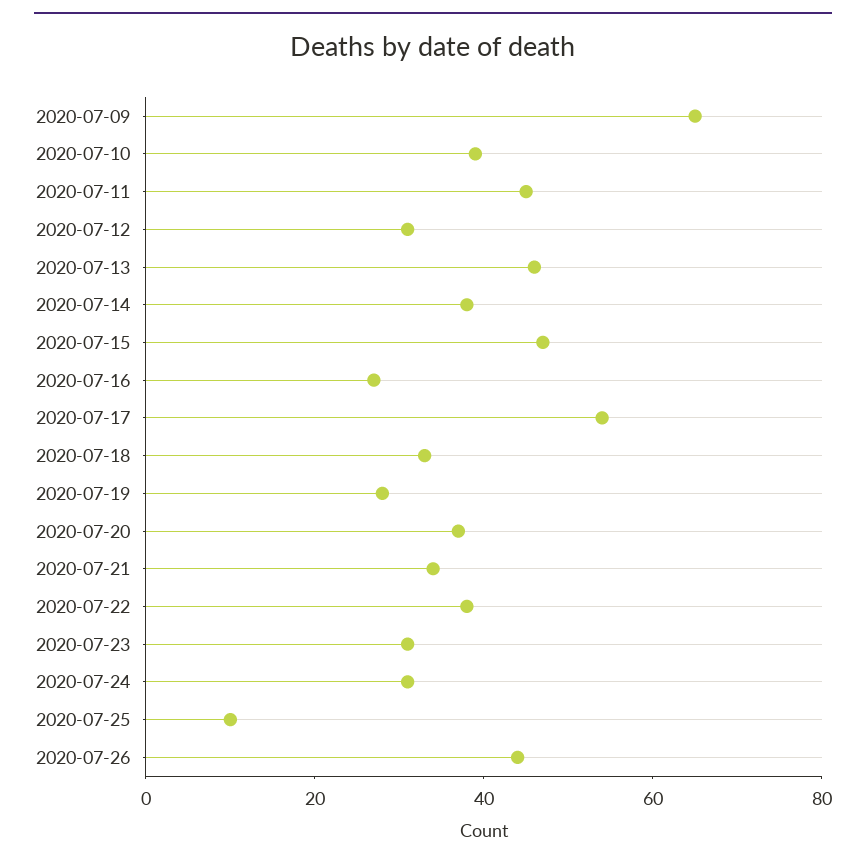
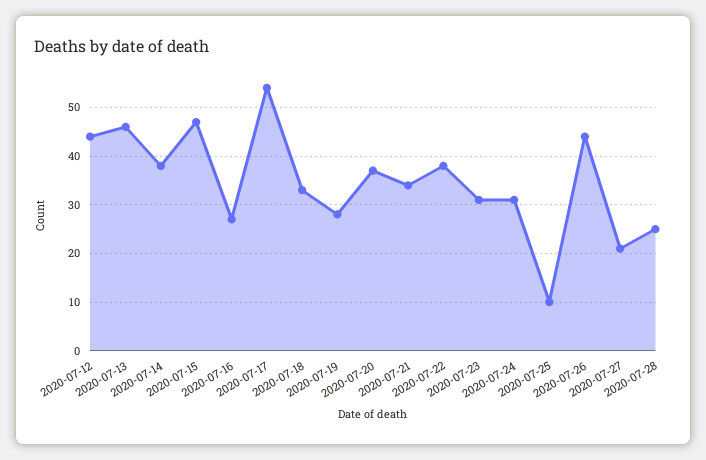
2020-07-09: 65 -> none
2020-07-10: 40 -> none
2020-07-11: 45 -> none
2020-07-12: 30 -> 45
2020-07-27: none -> 20
2020-07-28: none -> 25

